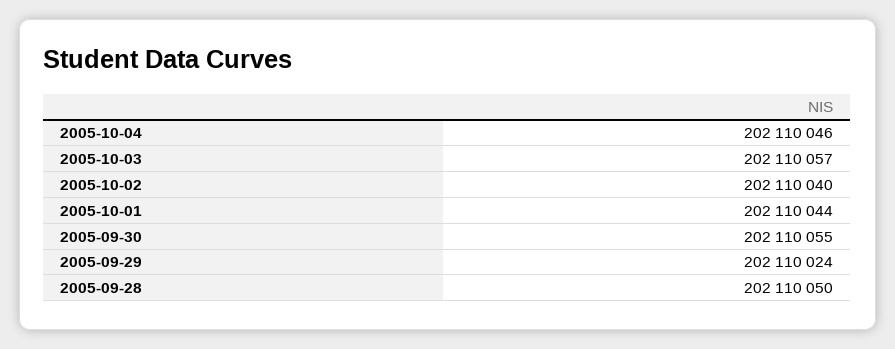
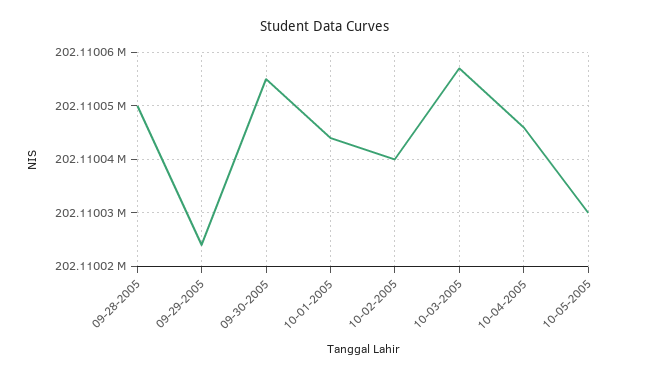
10-05-2005: none -> 202110030

